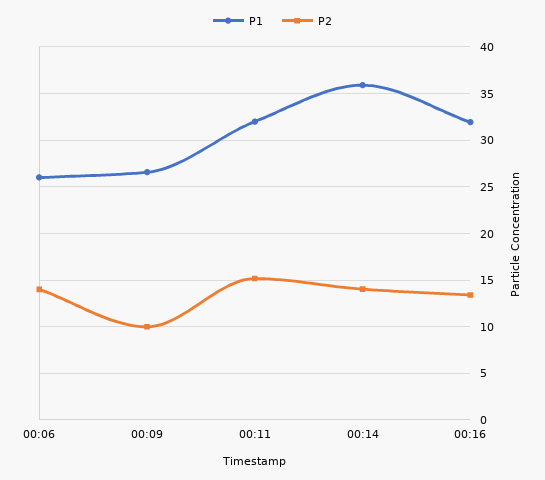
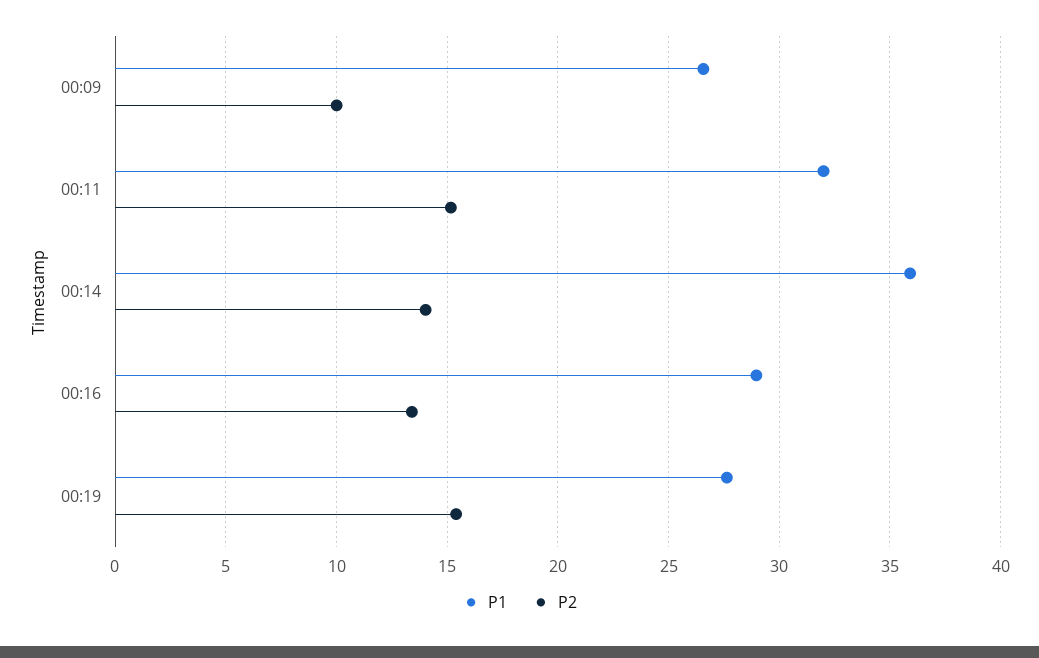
P1, 00:06: 26 -> none
P2, 00:06: 14 -> none
P1, 00:16: 32 -> 29
P1, 00:19: none -> 27.5
P2, 00:19: none -> 15.5

